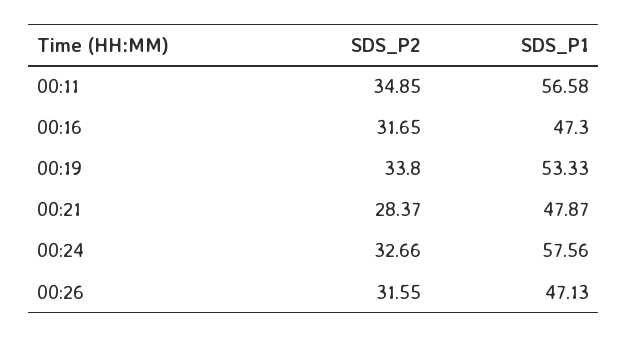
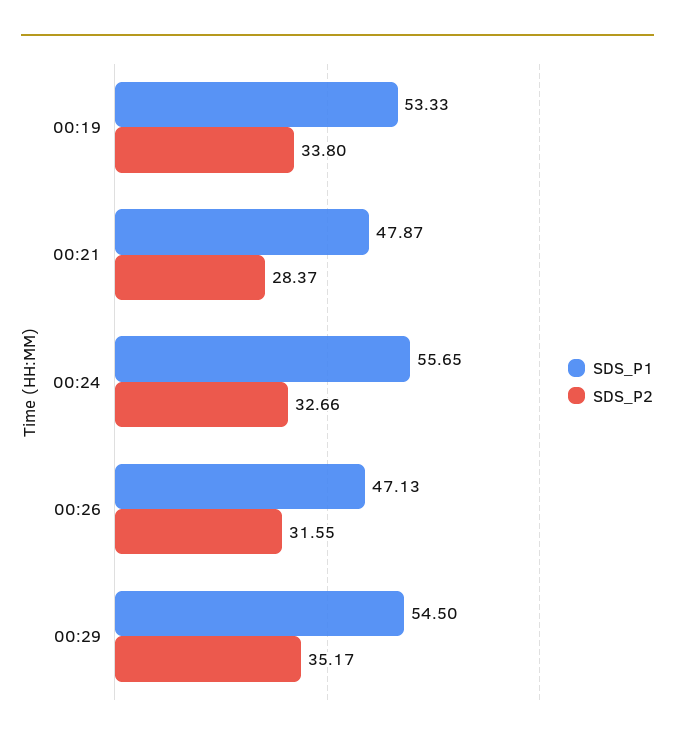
SDS_P2, 00:11: 34.85 -> none
SDS_P1, 00:11: 56.58 -> none
SDS_P2, 00:16: 31.65 -> none
SDS_P1, 00:16: 47.3 -> none
SDS_P1, 00:24: 57.56 -> 55.65
SDS_P1, 00:29: none -> 54.5
SDS_P2, 00:29: none -> 35.17

